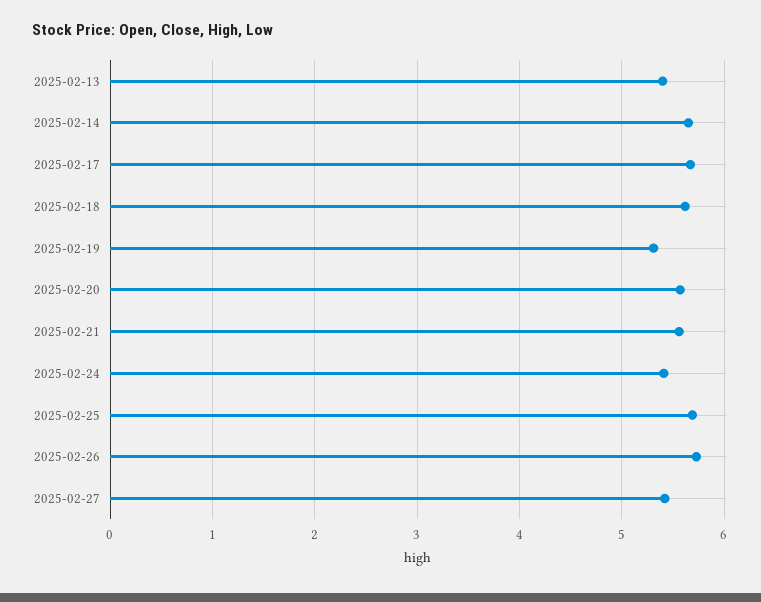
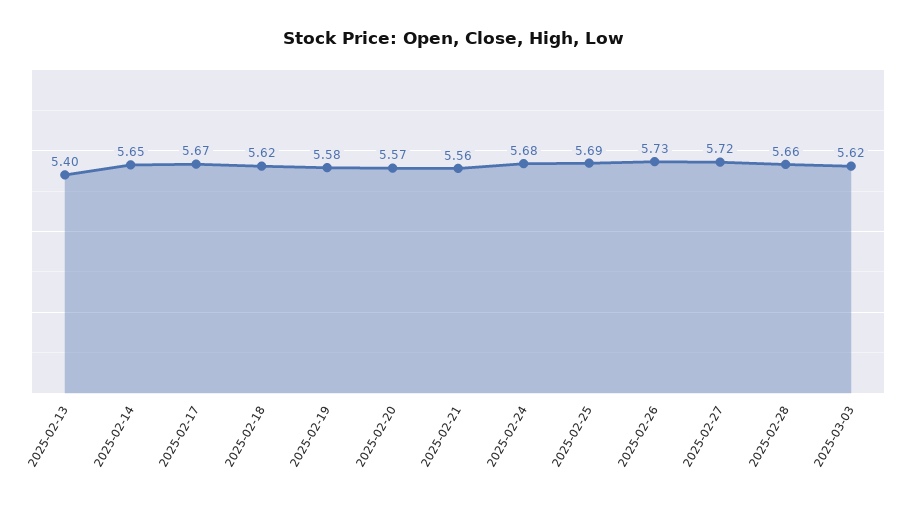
2025-02-19: 5.3 -> 5.58
2025-02-24: 5.4 -> 5.68
2025-02-27: 5.4 -> 5.72
2025-02-28: none -> 5.66
2025-03-03: none -> 5.62

